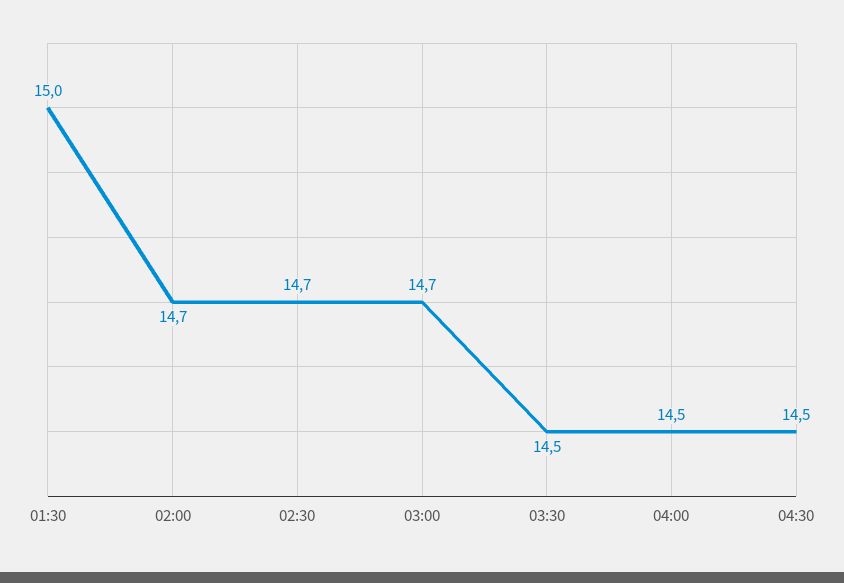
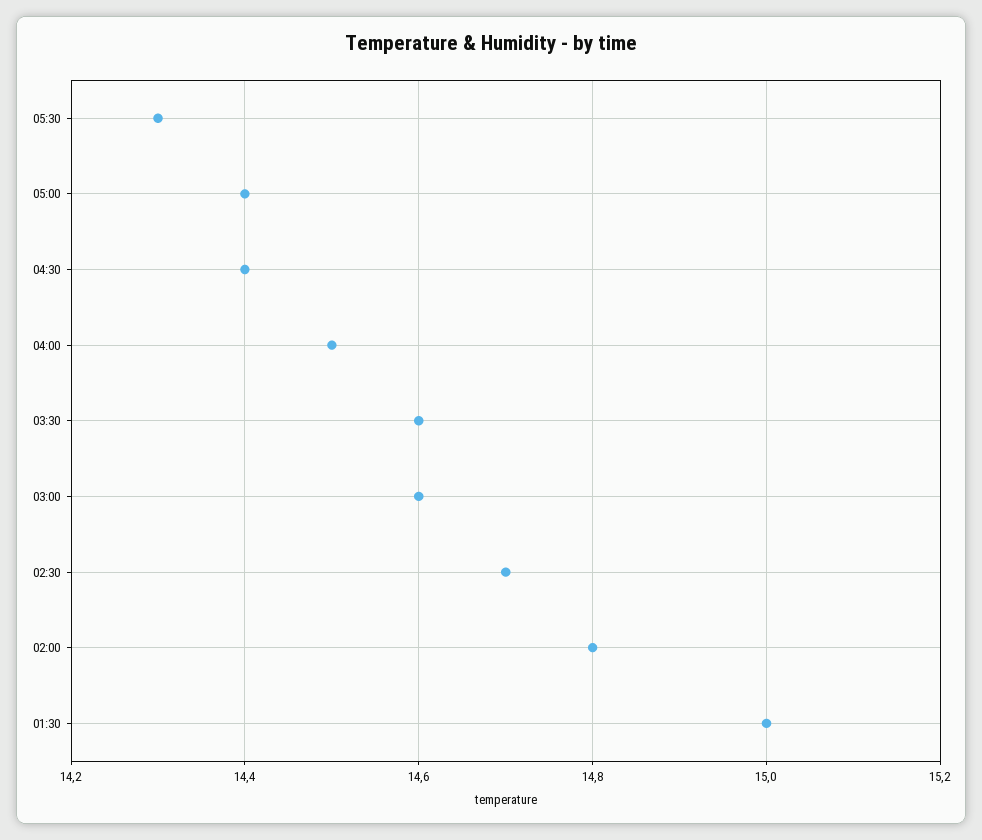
02:00: 14.7 -> 14.8
03:00: 14.7 -> 14.6
03:30: 14.5 -> 14.6
04:30: 14.5 -> 14.4
05:30: none -> 14.3
05:00: none -> 14.4

